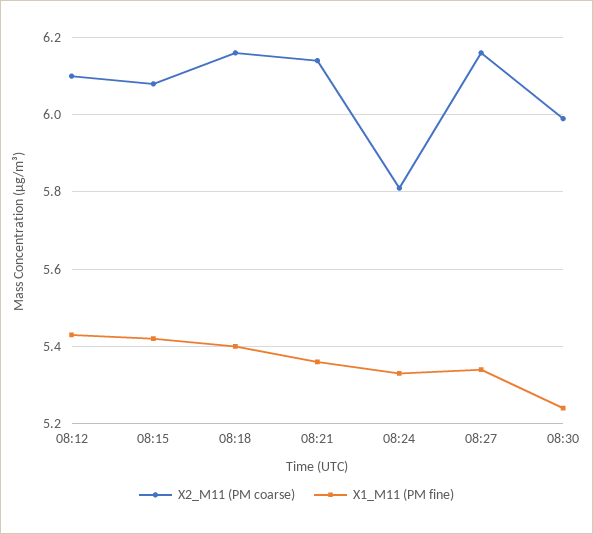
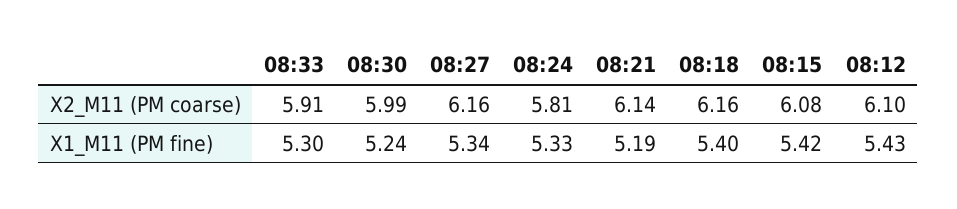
X1_M11 (PM fine), 08:21: 5.35 -> 5.19
X2_M11 (PM coarse), 08:33: none -> 5.91
X1_M11 (PM fine), 08:33: none -> 5.3

